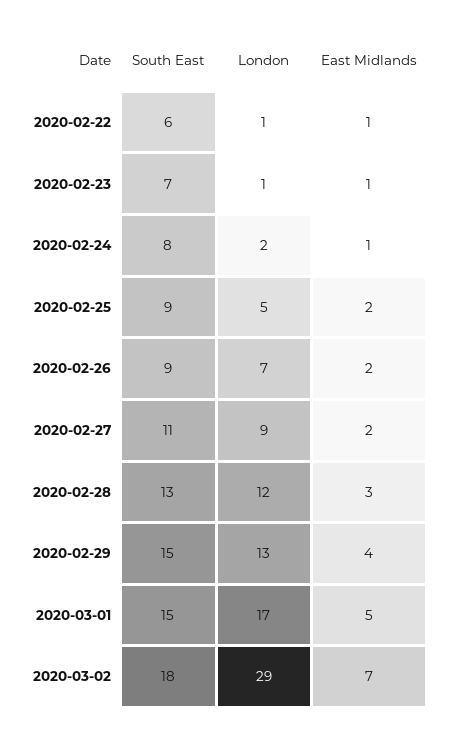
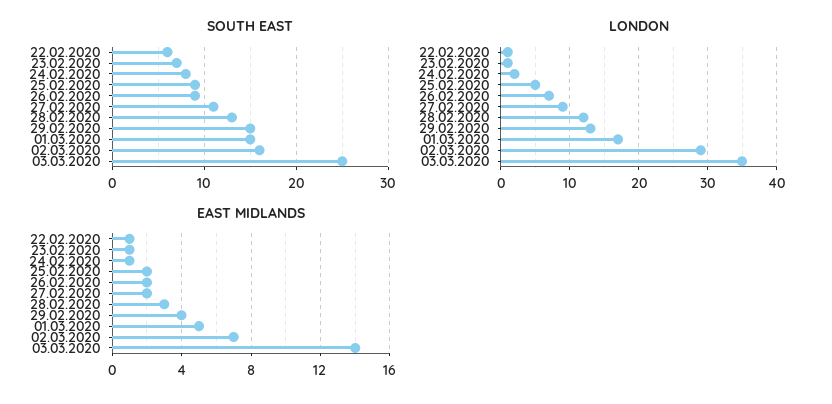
South East, 2020-03-02: 18 -> 16
South East, 03.03.2020: none -> 25
London, 03.03.2020: none -> 35
East Midlands, 03.03.2020: none -> 14

